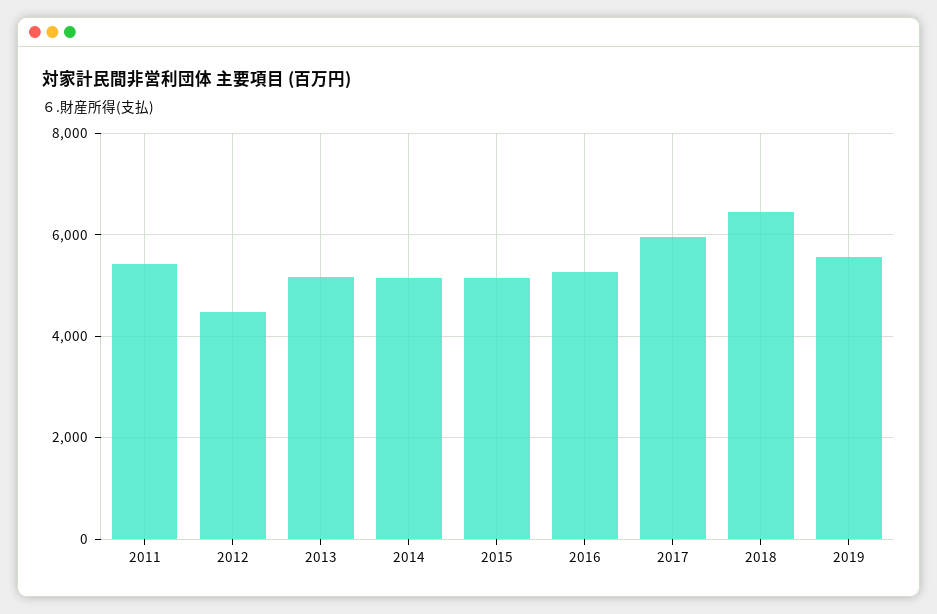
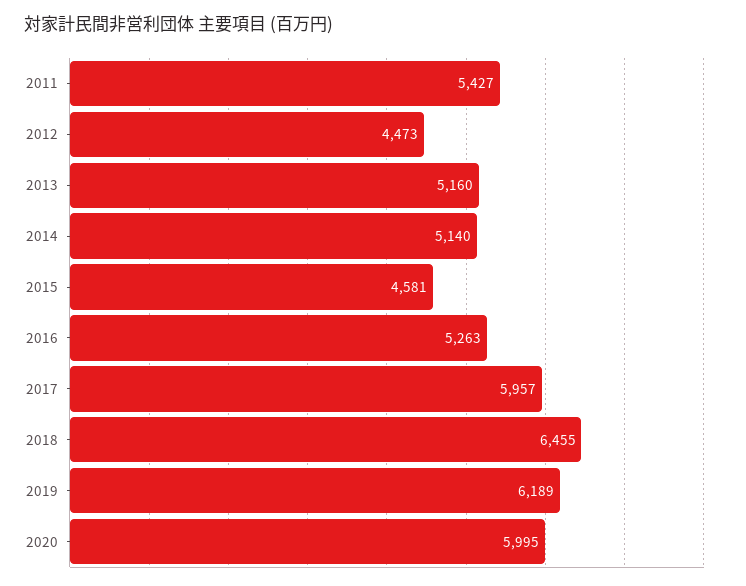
2015: 5200 -> 4581
2019: 5600 -> 6189
2020: none -> 5995

